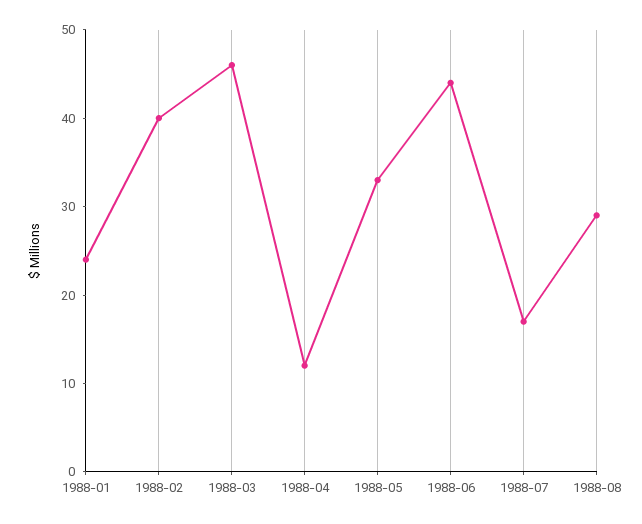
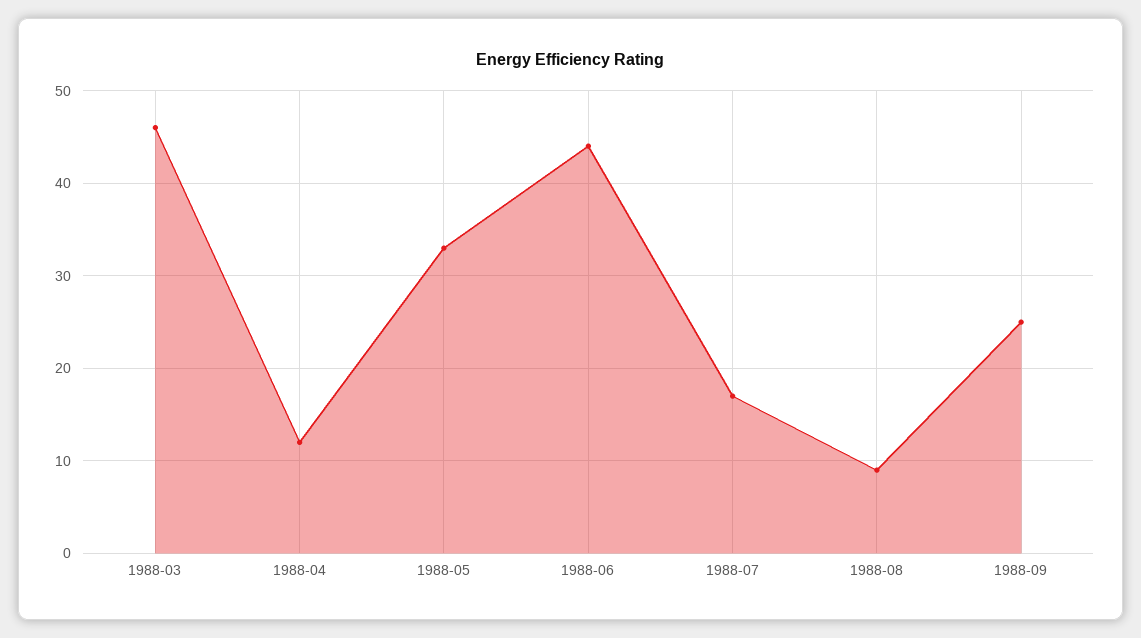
1988-01: 24 -> none
1988-02: 40 -> none
1988-08: 29 -> 9
1988-09: none -> 25

